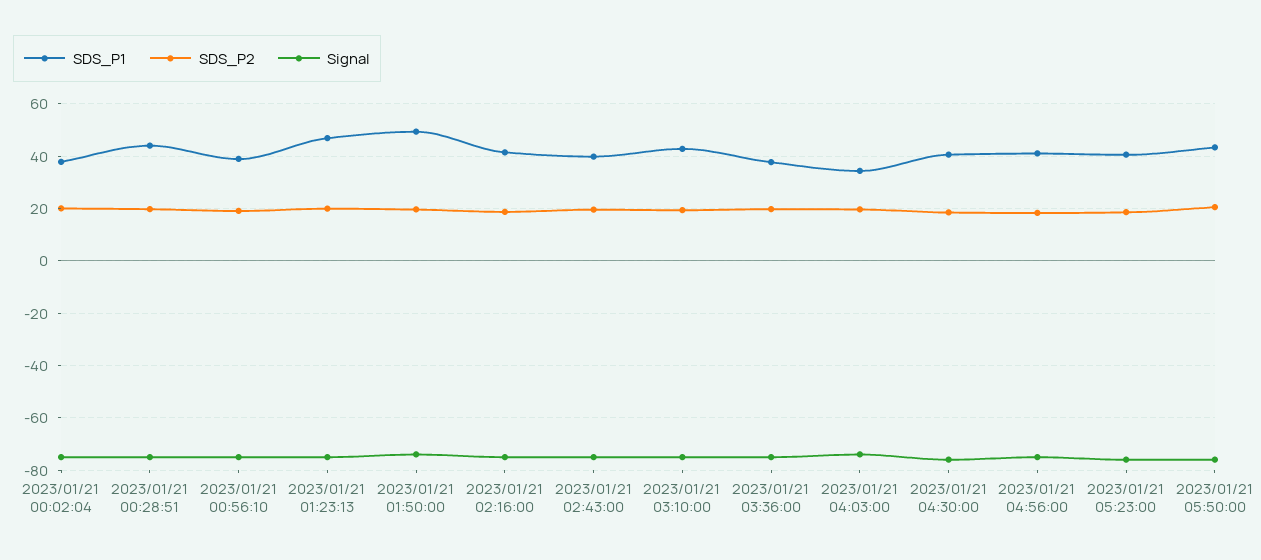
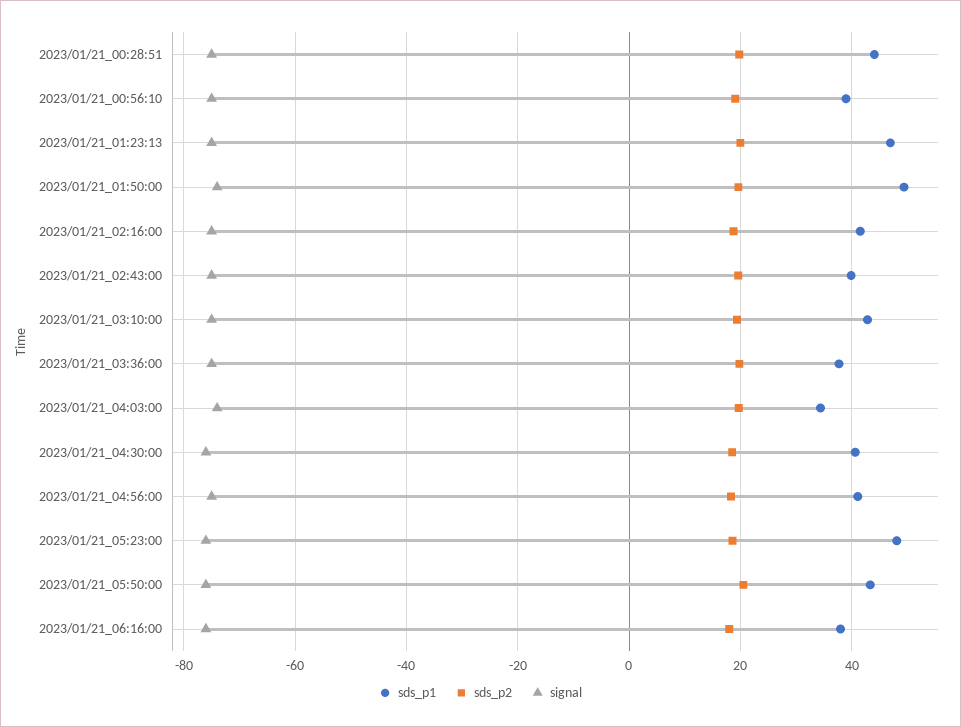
SDS_P1, 2023/01/21 00:02:04: 37.5 -> none
SDS_P2, 2023/01/21 00:02:04: 20 -> none
Signal, 2023/01/21 00:02:04: -75 -> none
SDS_P1, 2023/01/21 05:23:00: 40 -> 48
SDS_P1, 2023/01/21_06:16:00: none -> 38
SDS_P2, 2023/01/21_06:16:00: none -> 18
Signal, 2023/01/21_06:16:00: none -> -76

